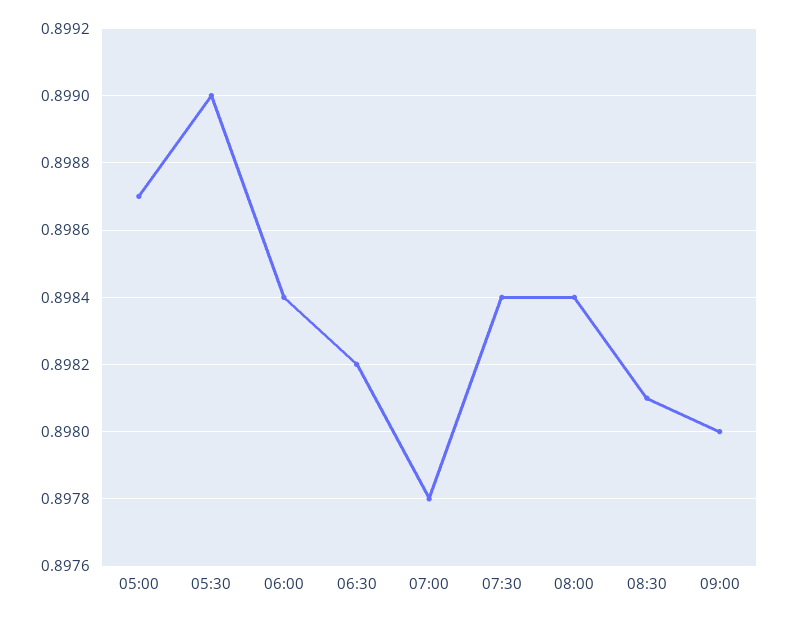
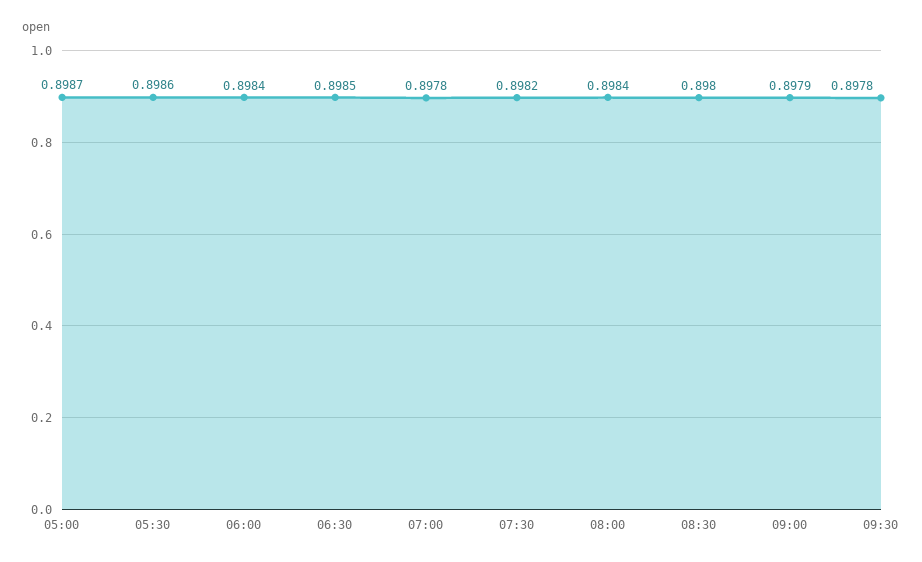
05:30: 0.899 -> 0.8986
06:30: 0.8982 -> 0.8985
07:30: 0.8984 -> 0.8982
08:30: 0.8981 -> 0.898
09:00: 0.898 -> 0.8979
09:30: none -> 0.8978

